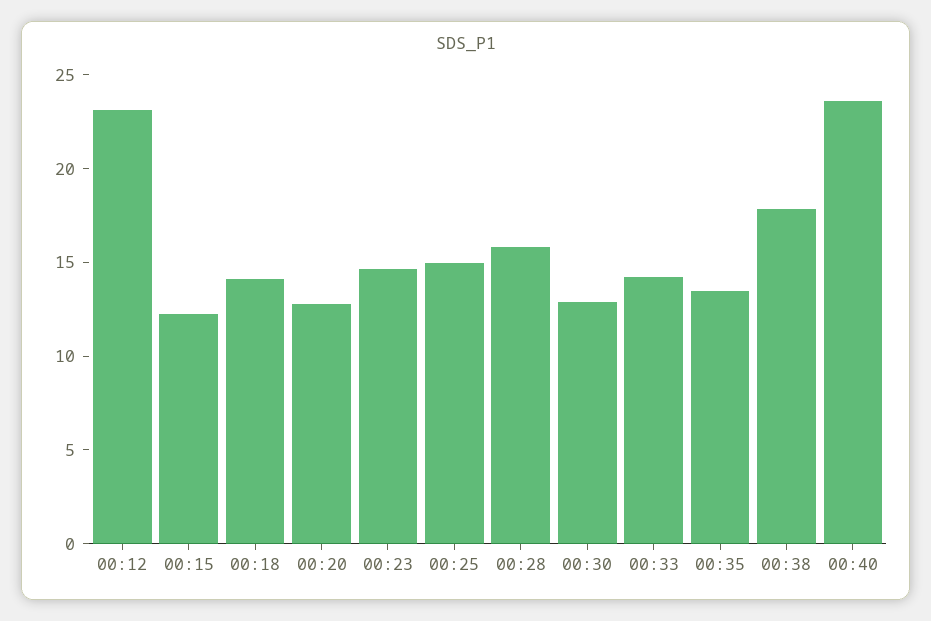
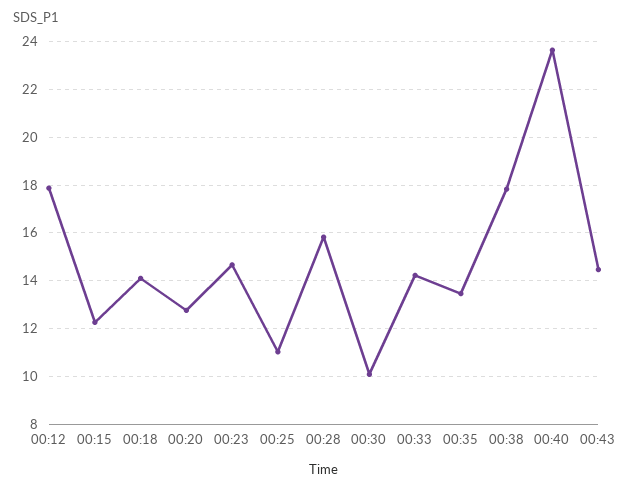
00:12: 23 -> 18
00:25: 15 -> 11
00:30: 13 -> 10
00:43: none -> 14.5

